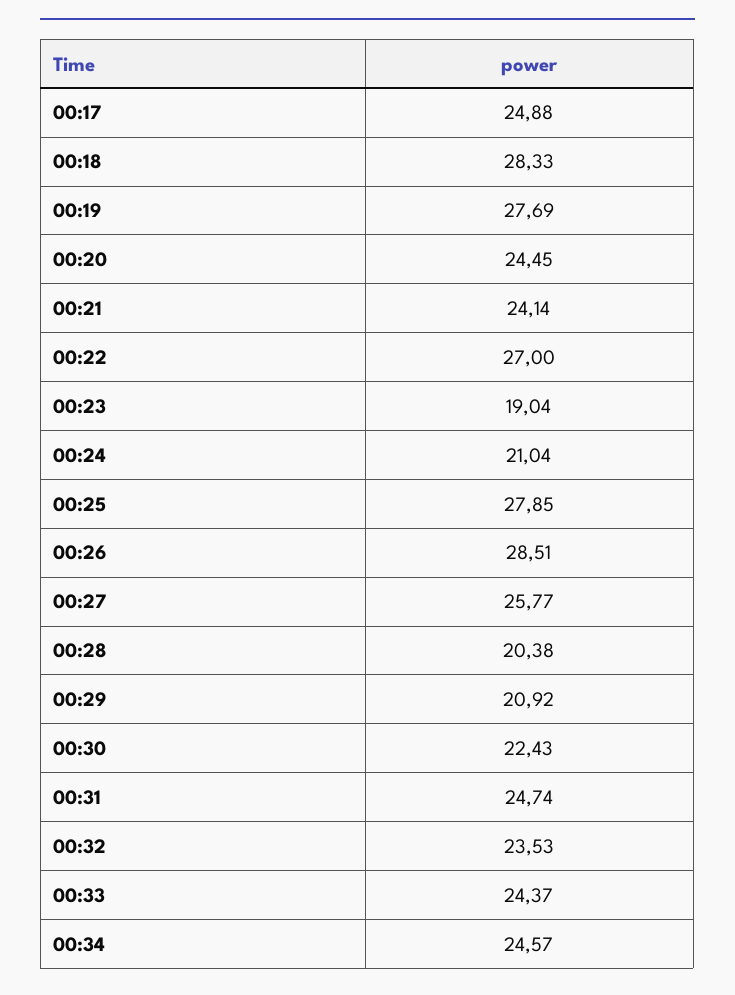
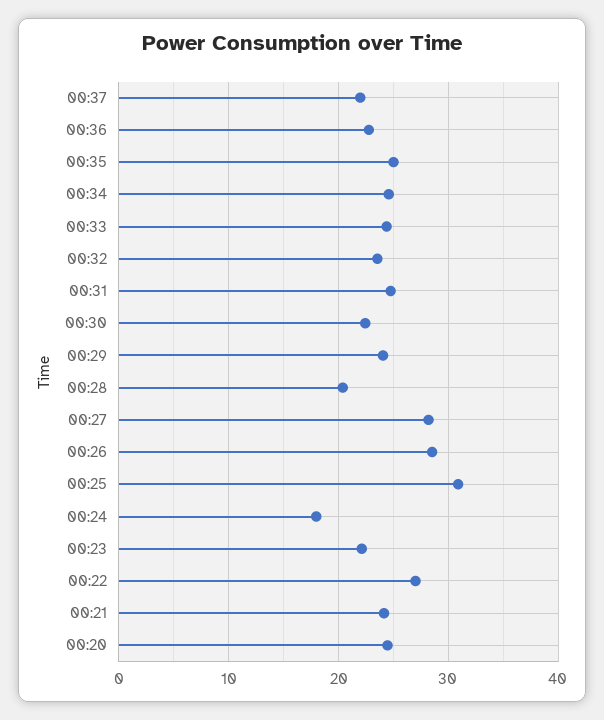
00:17: 24.88 -> none
00:18: 28.33 -> none
00:19: 27.69 -> none
00:23: 19.04 -> 22
00:24: 21.04 -> 18
00:25: 27.85 -> 31
00:27: 25.77 -> 28
00:29: 20.92 -> 24
00:37: none -> 22
00:36: none -> 23
00:35: none -> 25

